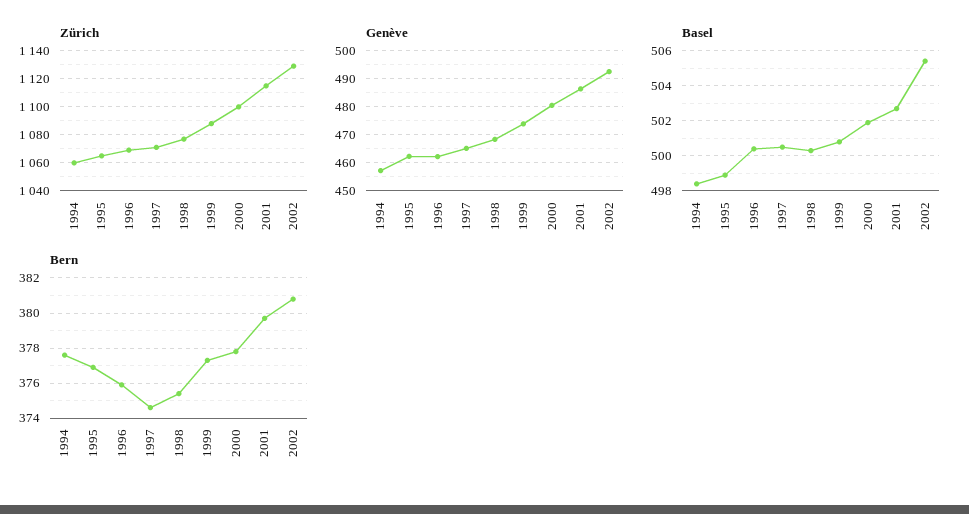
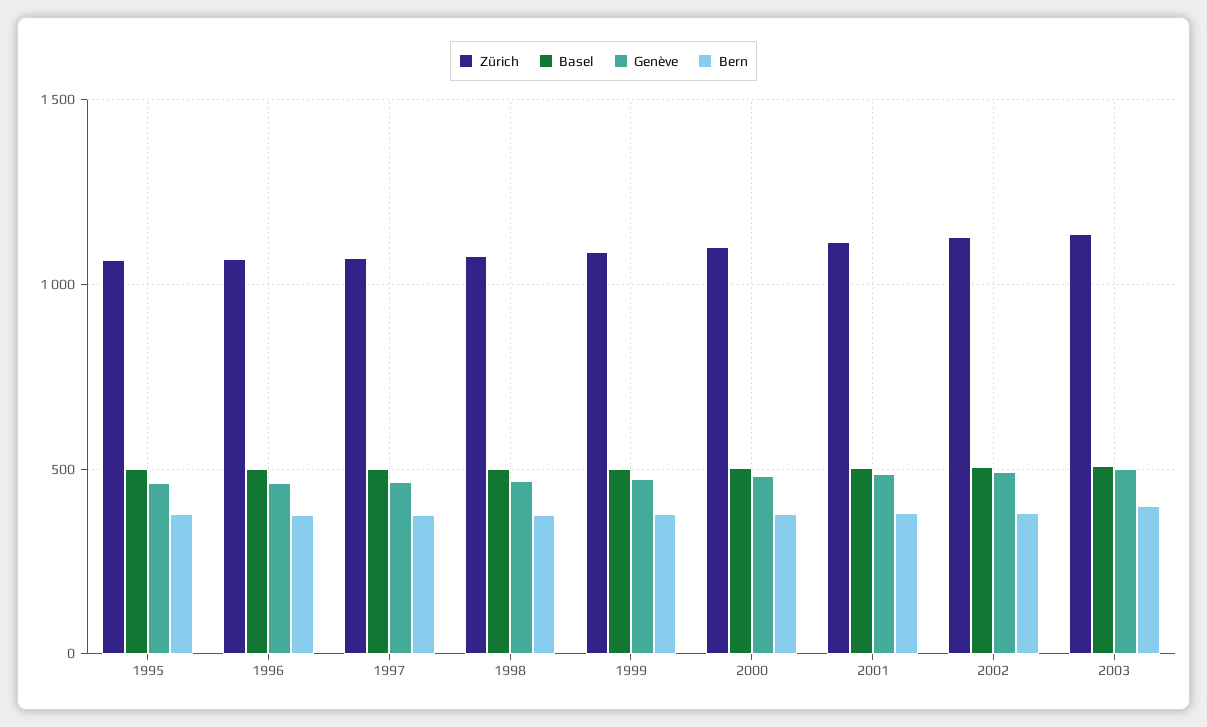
Zürich, 1994: 1060 -> none
Genève, 1994: 457.5 -> none
Basel, 1994: 498.5 -> none
Bern, 1994: 377.5 -> none
Zürich, 2003: none -> 1150
Basel, 2003: none -> 500
Genève, 2003: none -> 500
Bern, 2003: none -> 400

